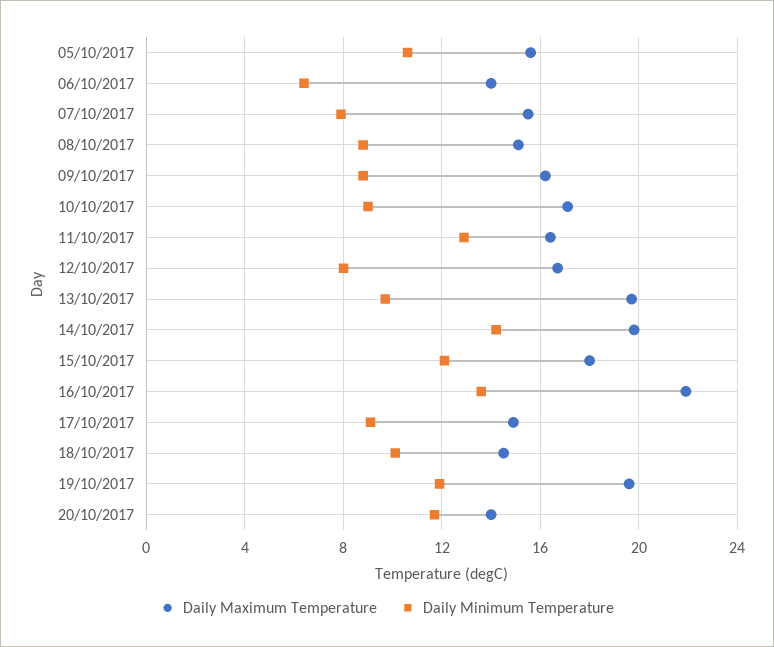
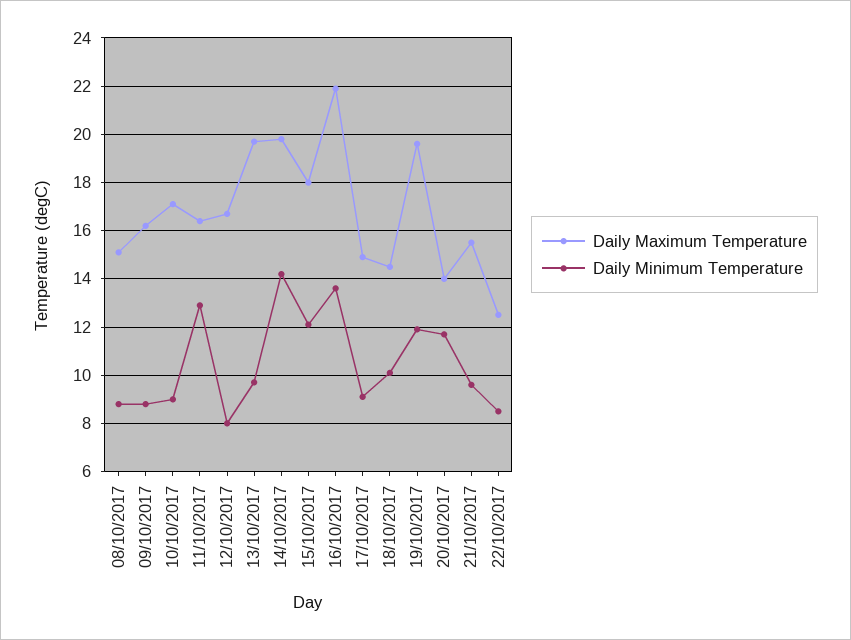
Daily Maximum Temperature, 05/10/2017: 15.5 -> none
Daily Minimum Temperature, 05/10/2017: 10.5 -> none
Daily Maximum Temperature, 06/10/2017: 14 -> none
Daily Minimum Temperature, 06/10/2017: 6.5 -> none
Daily Maximum Temperature, 07/10/2017: 15.5 -> none
Daily Minimum Temperature, 07/10/2017: 8 -> none
Daily Maximum Temperature, 21/10/2017: none -> 15.5
Daily Minimum Temperature, 21/10/2017: none -> 9.5
Daily Maximum Temperature, 22/10/2017: none -> 12.5
Daily Minimum Temperature, 22/10/2017: none -> 8.5

